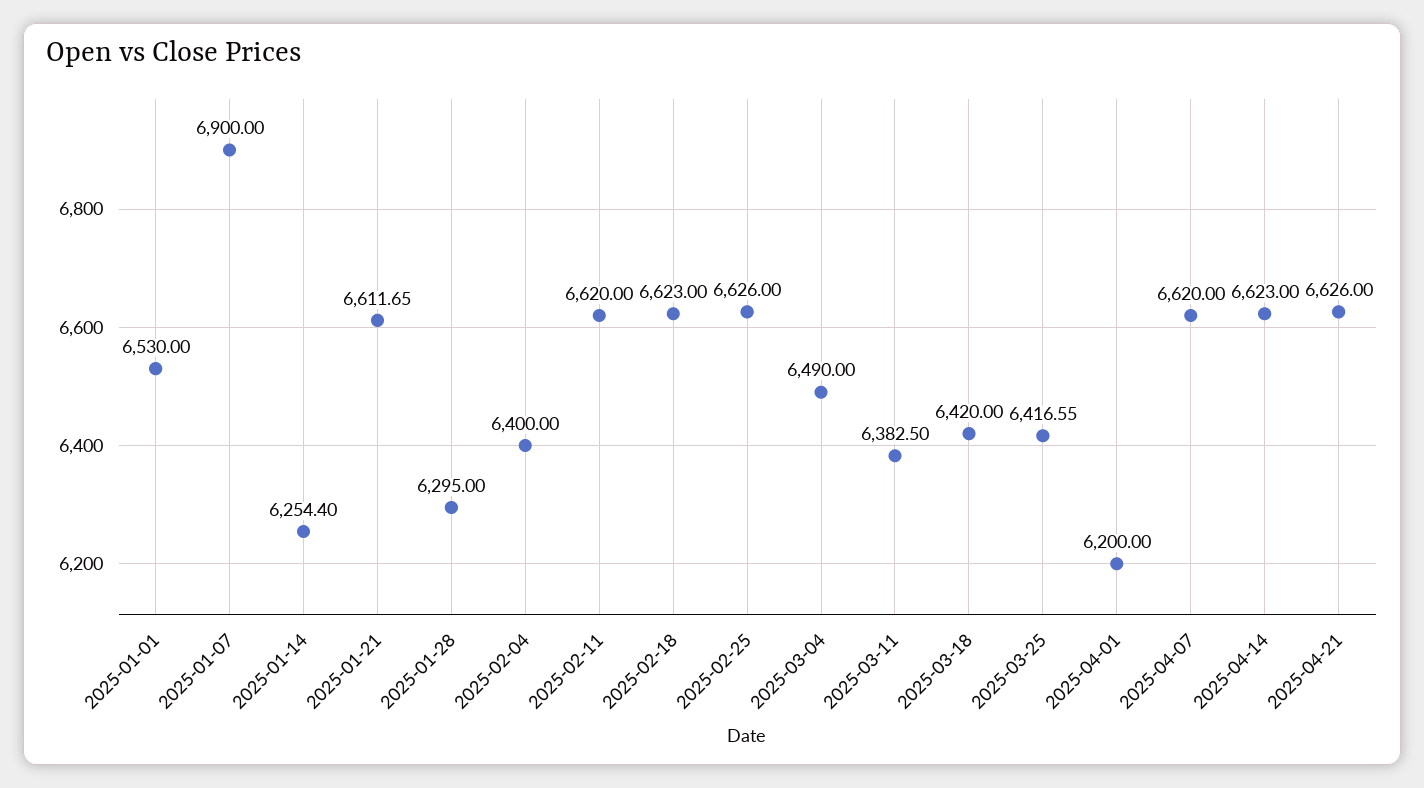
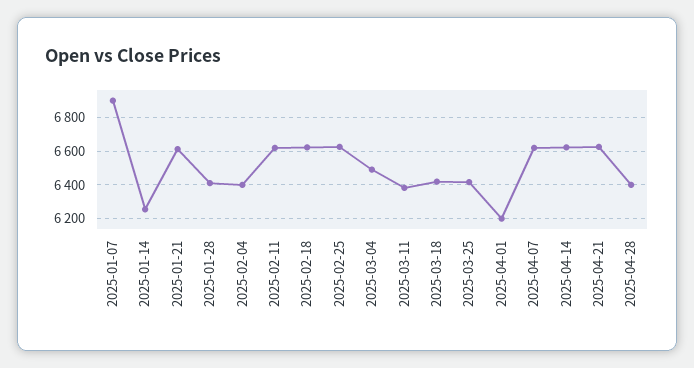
2025-01-01: 6530 -> none
2025-01-28: 6295 -> 6400
2025-04-28: none -> 6400

